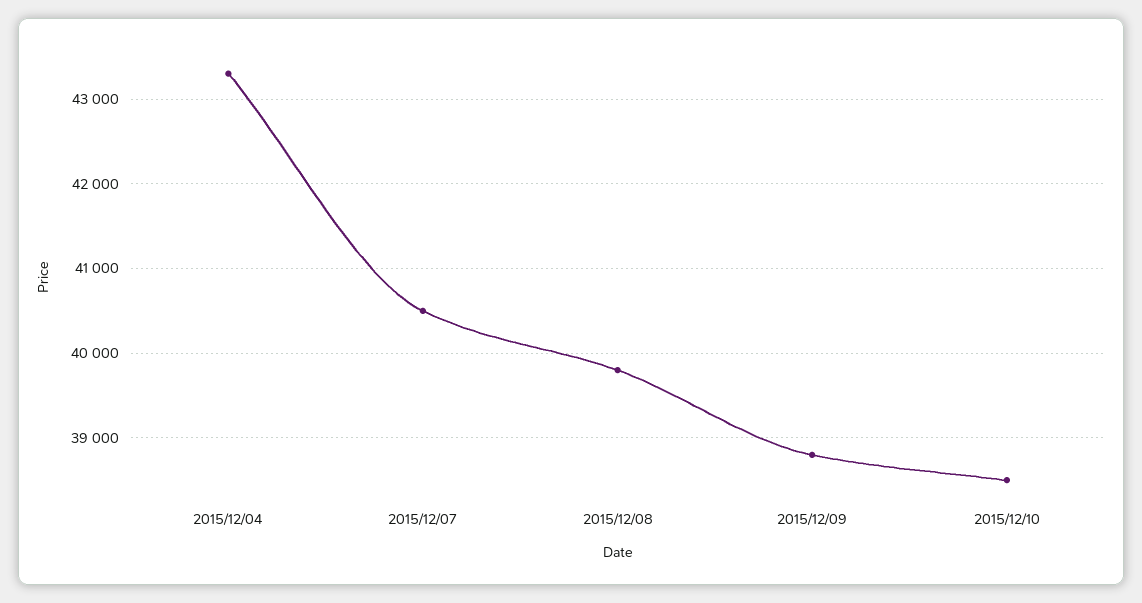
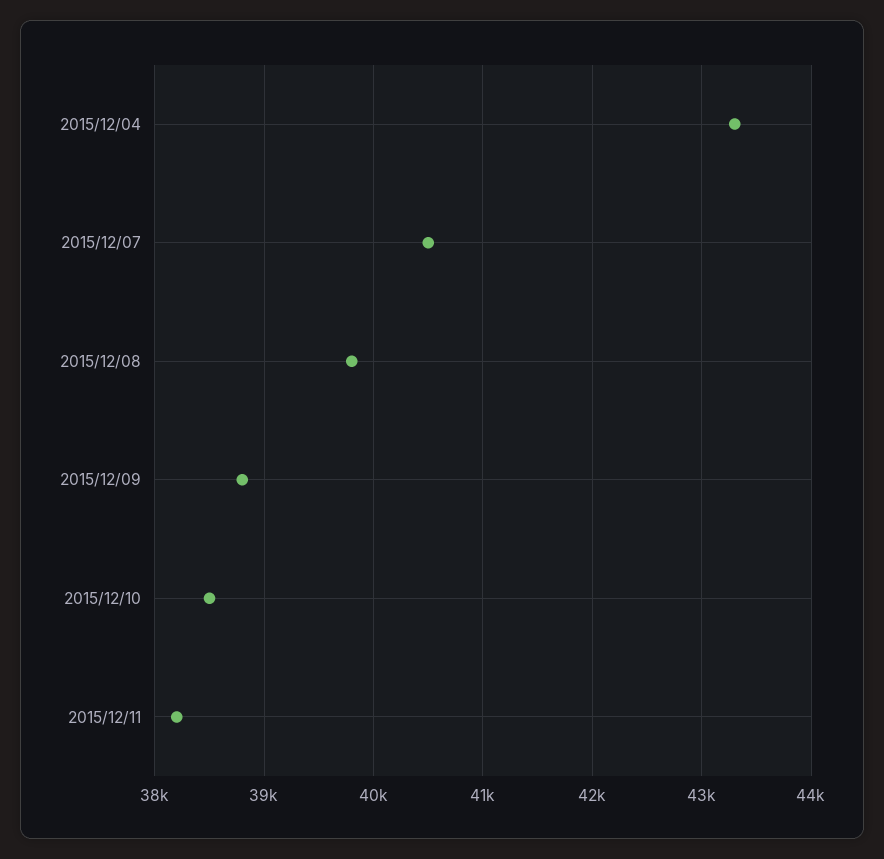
2015/12/11: none -> 38200

